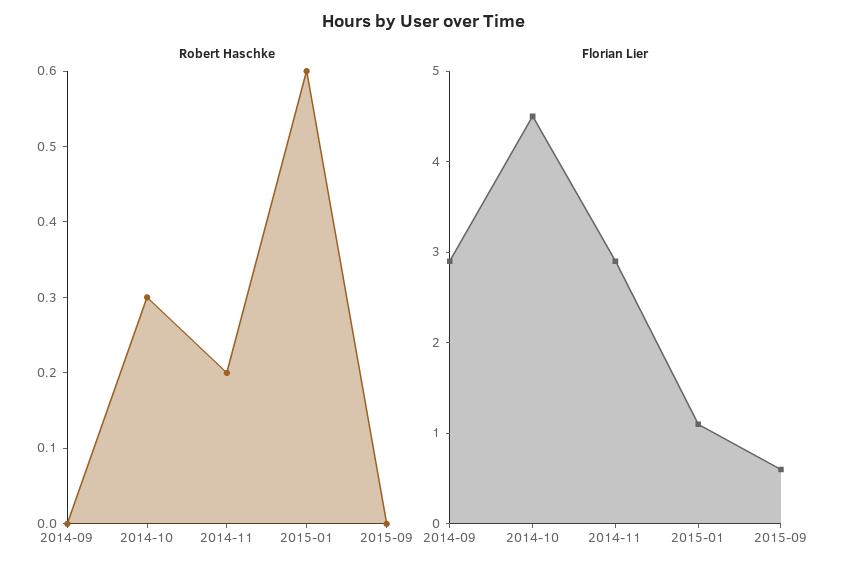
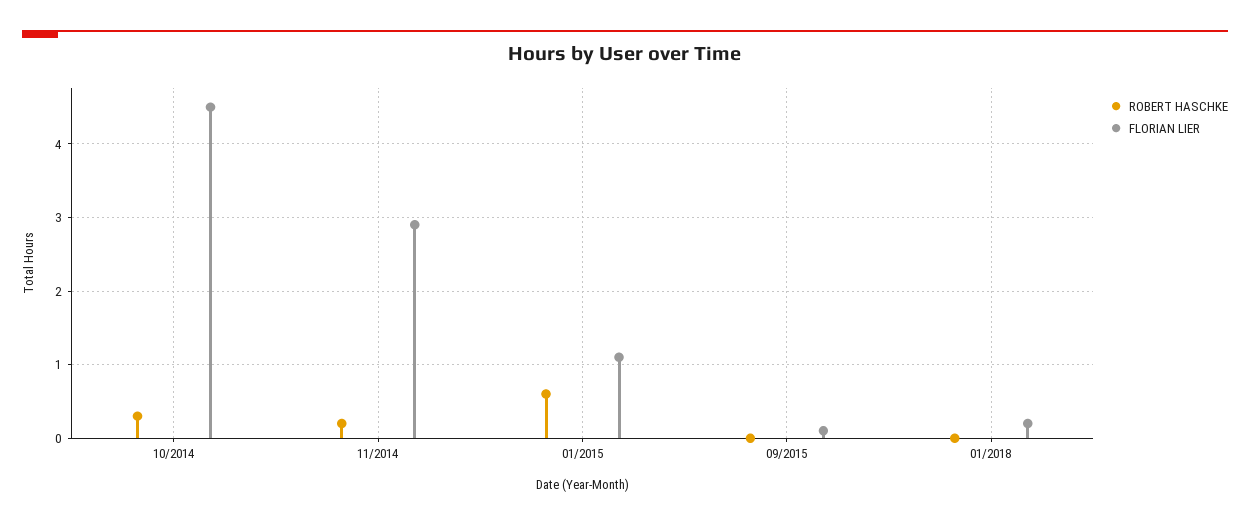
Robert Haschke, 2014-09: 0 -> none
Florian Lier, 2014-09: 2.9 -> none
Florian Lier, 2015-09: 0.6 -> 0.1
Robert Haschke, 01/2018: none -> 0
Florian Lier, 01/2018: none -> 0.2

